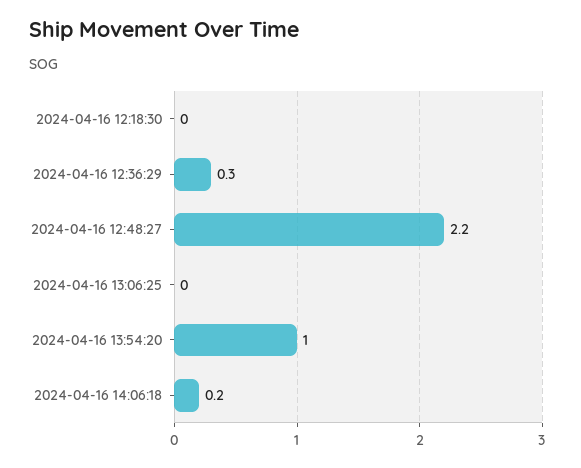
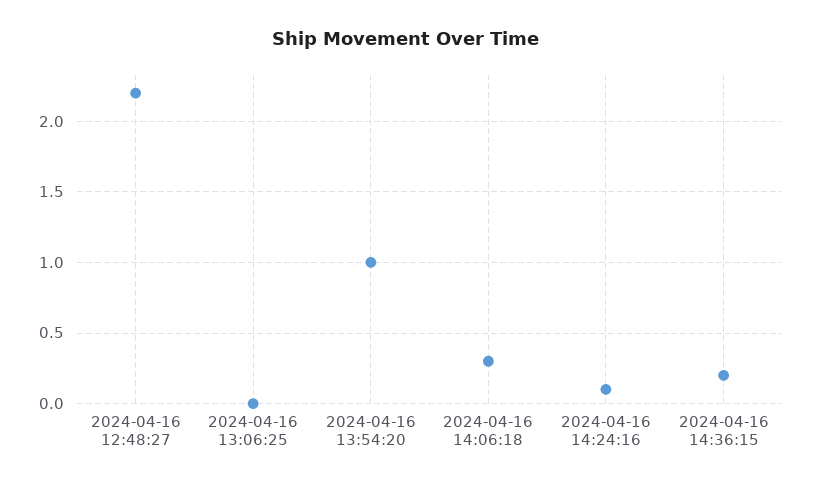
2024-04-16 12:18:30: 0 -> none
2024-04-16 12:36:29: 0.3 -> none
2024-04-16 14:06:18: 0.2 -> 0.3
2024-04-16 14:24:16: none -> 0.1
2024-04-16 14:36:15: none -> 0.2

